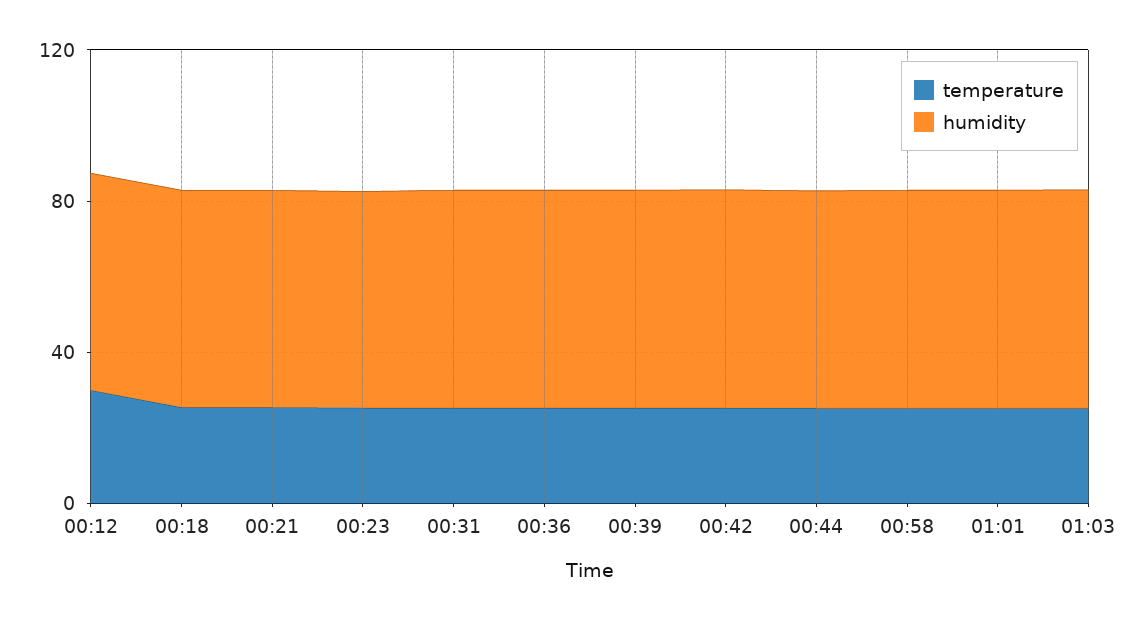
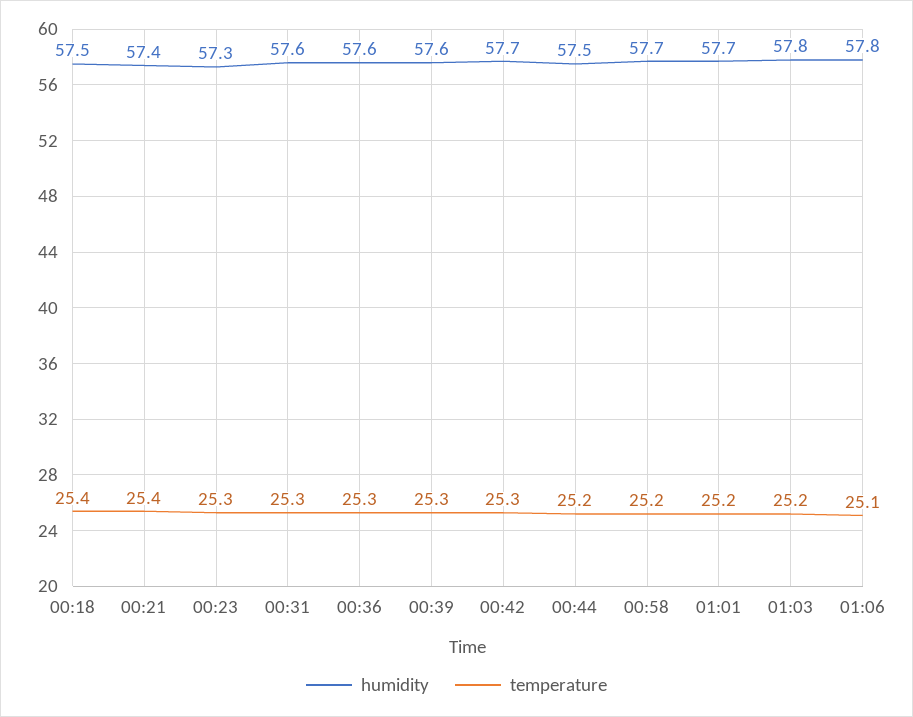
temperature, 00:12: 30 -> none
humidity, 00:12: 60 -> none
humidity, 01:06: none -> 57.8
temperature, 01:06: none -> 25.1

